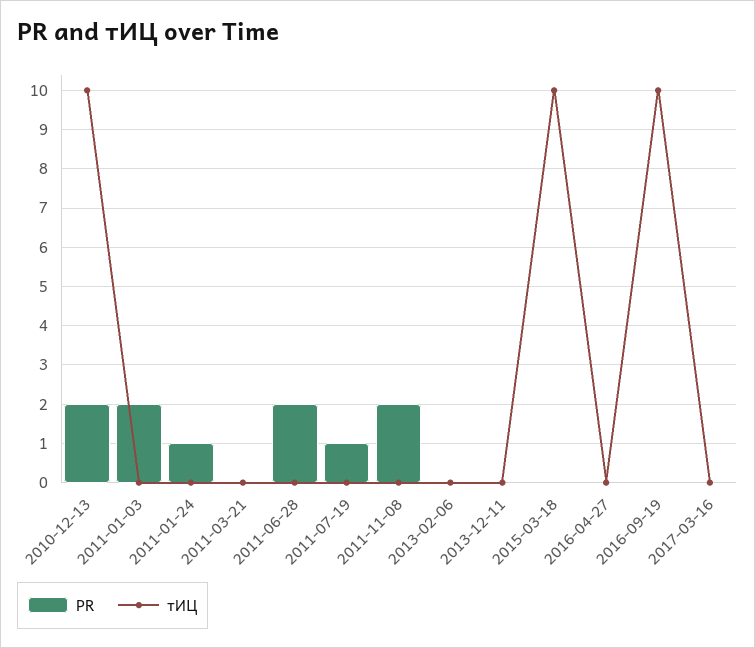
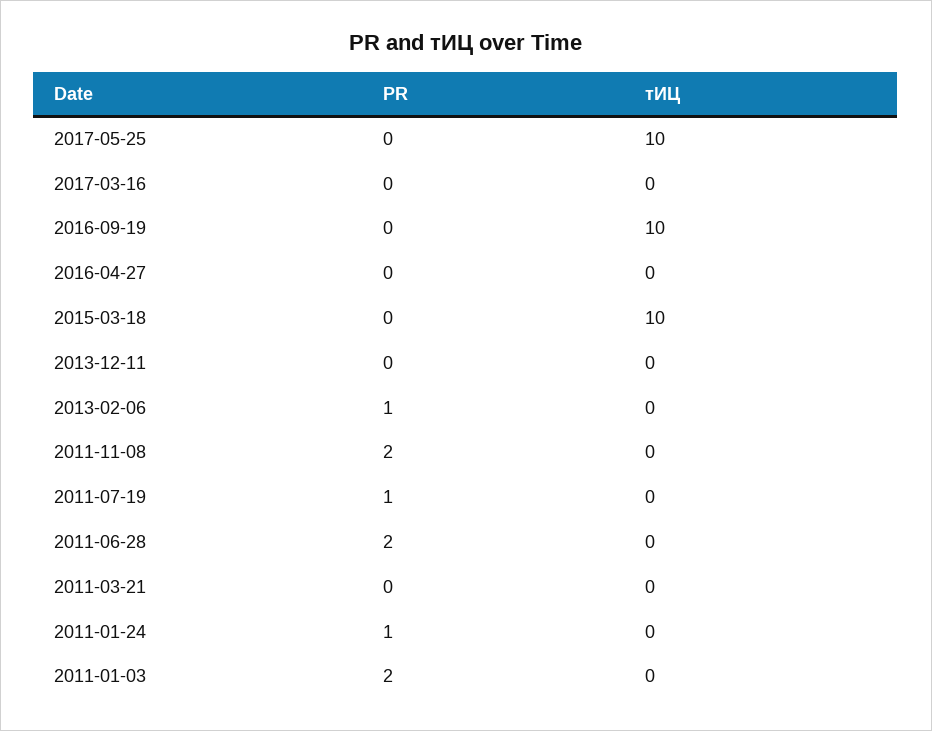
PR, 2010-12-13: 2 -> none
тИЦ, 2010-12-13: 10 -> none
PR, 2013-02-06: 0 -> 1
PR, 2017-05-25: none -> 0
тИЦ, 2017-05-25: none -> 10

